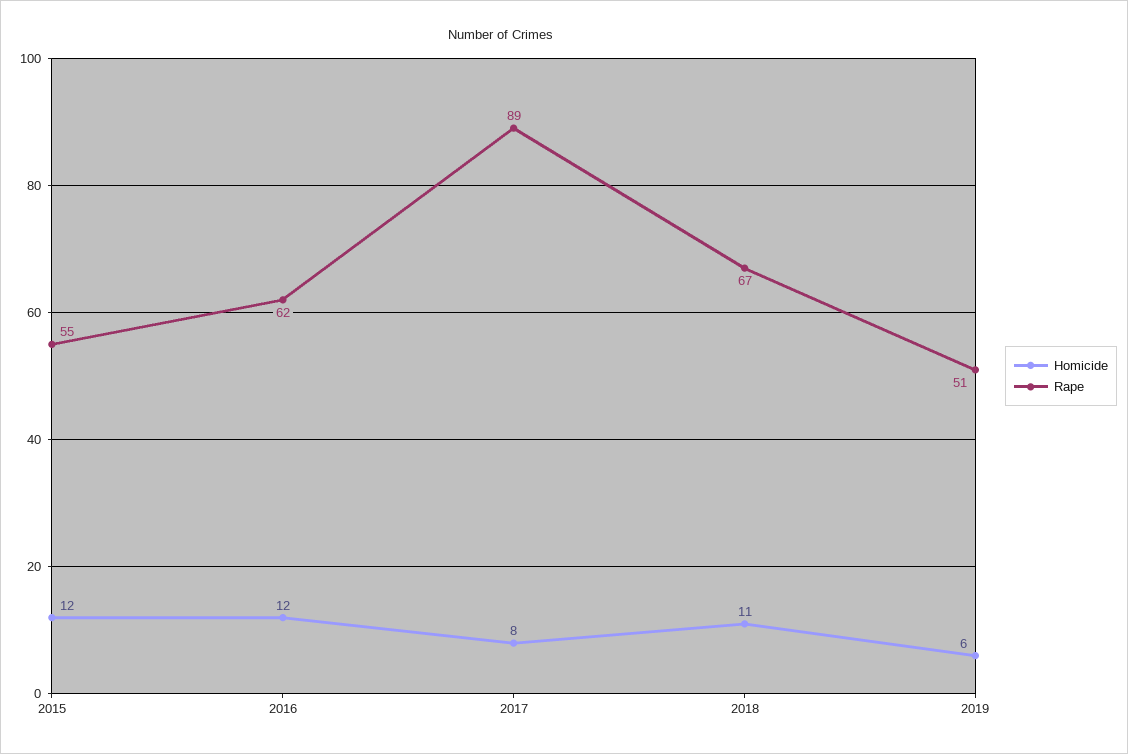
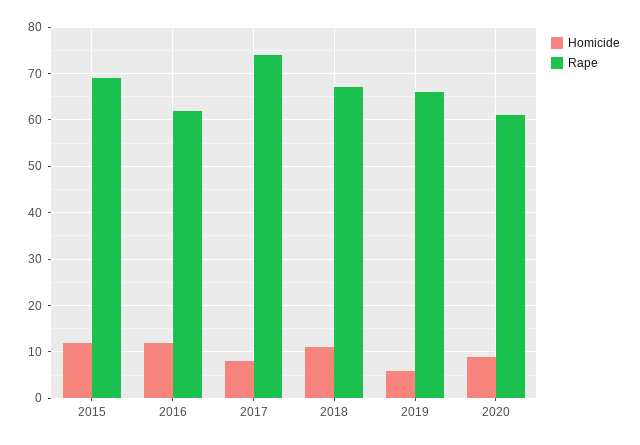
Rape, 2015: 55 -> 70
Rape, 2017: 89 -> 75
Rape, 2019: 51 -> 65
Homicide, 2020: none -> 10
Rape, 2020: none -> 60

